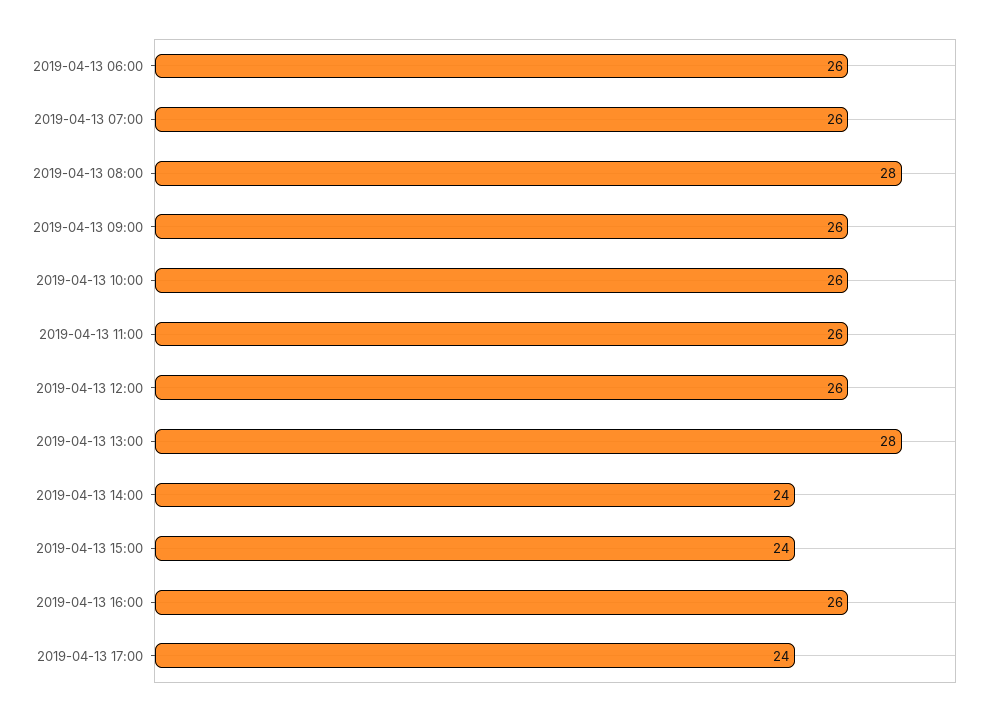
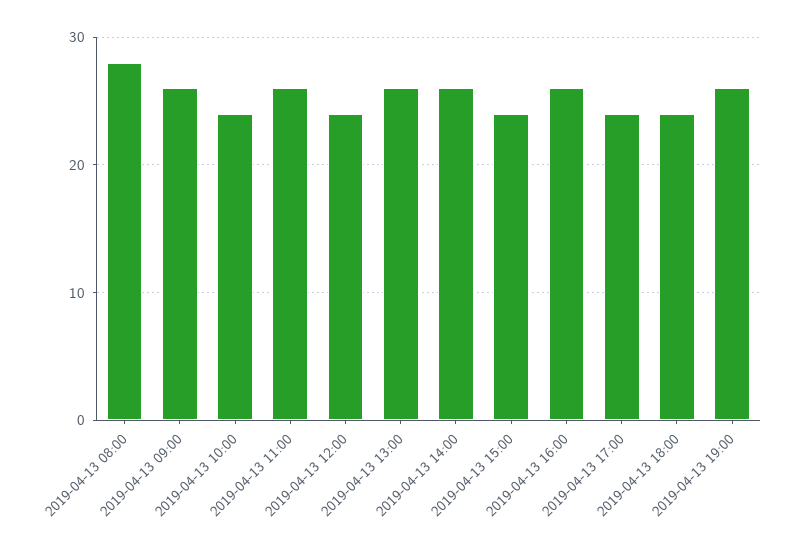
2019-04-13 06:00: 26 -> none
2019-04-13 07:00: 26 -> none
2019-04-13 10:00: 26 -> 24
2019-04-13 12:00: 26 -> 24
2019-04-13 13:00: 28 -> 26
2019-04-13 14:00: 24 -> 26
2019-04-13 18:00: none -> 24
2019-04-13 19:00: none -> 26

